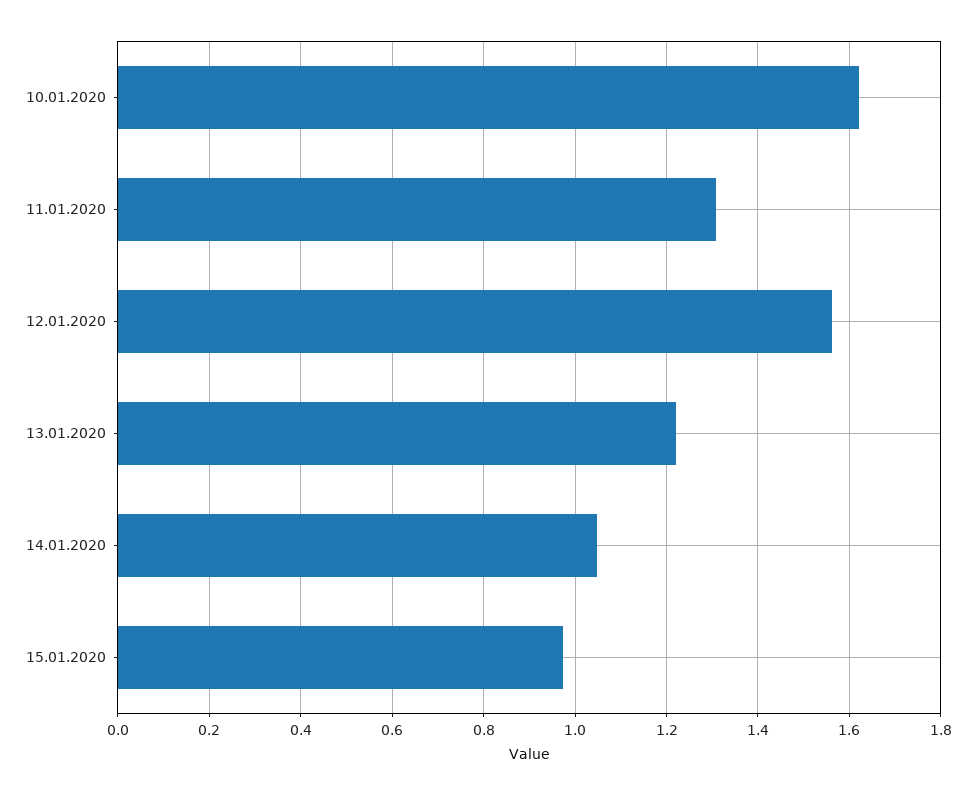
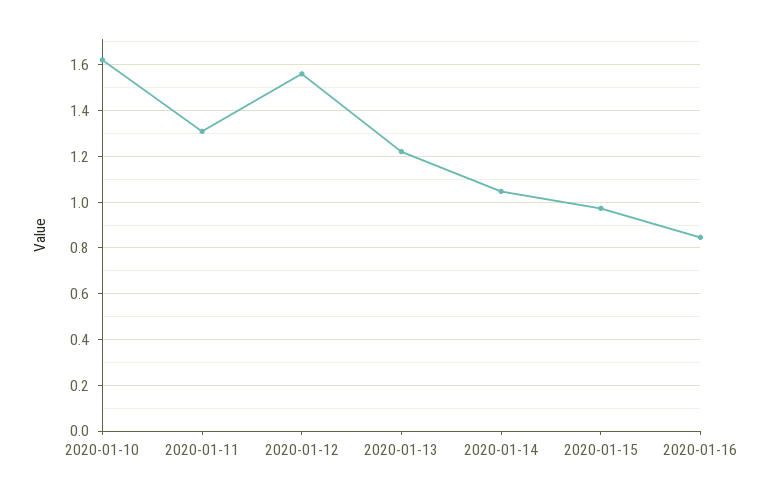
2020-01-16: none -> 0.85

